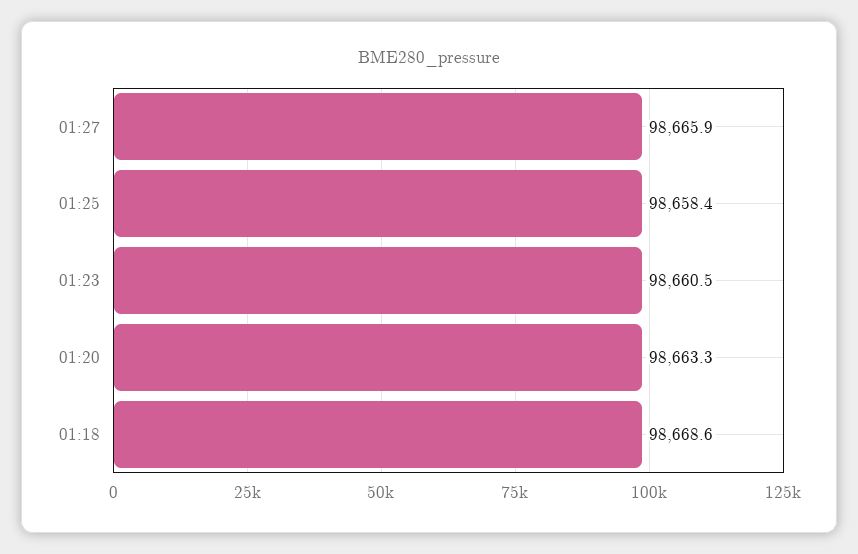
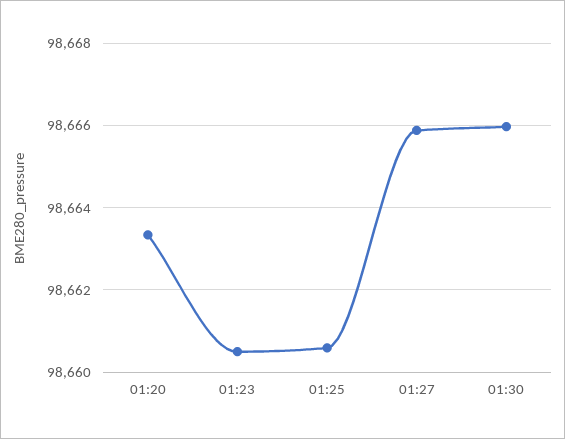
01:25: 98658.4 -> 98660.6
01:18: 98668.6 -> none
01:30: none -> 98666

